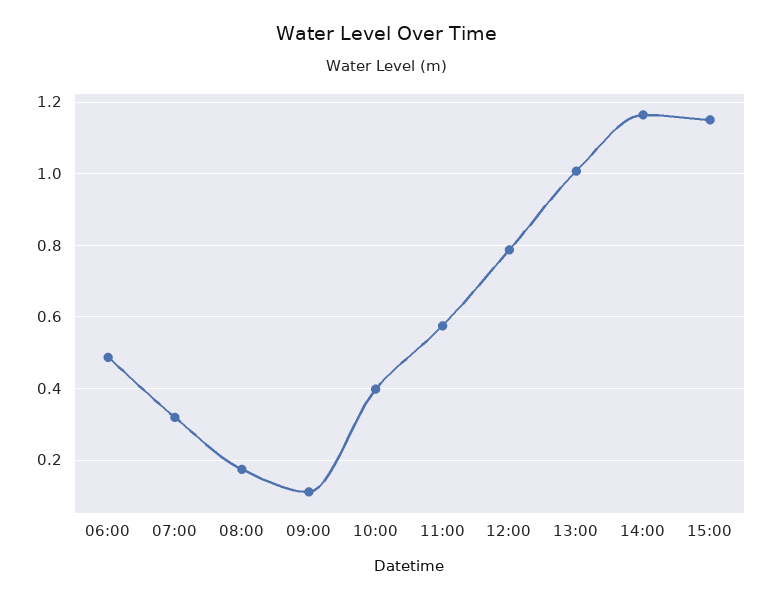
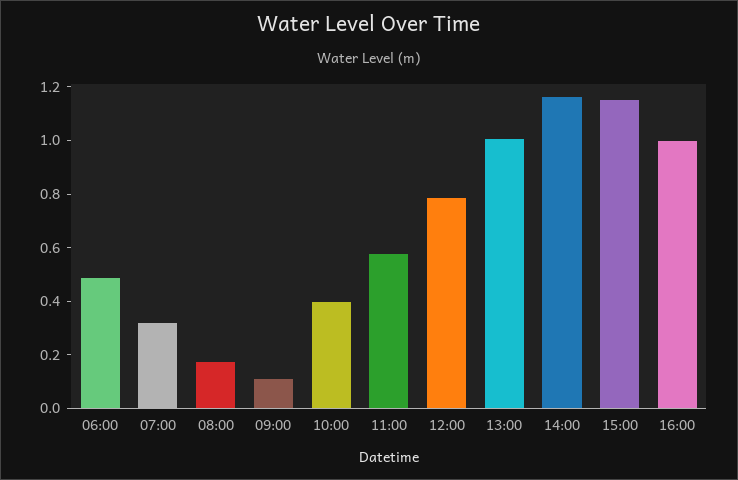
16:00: none -> 1

